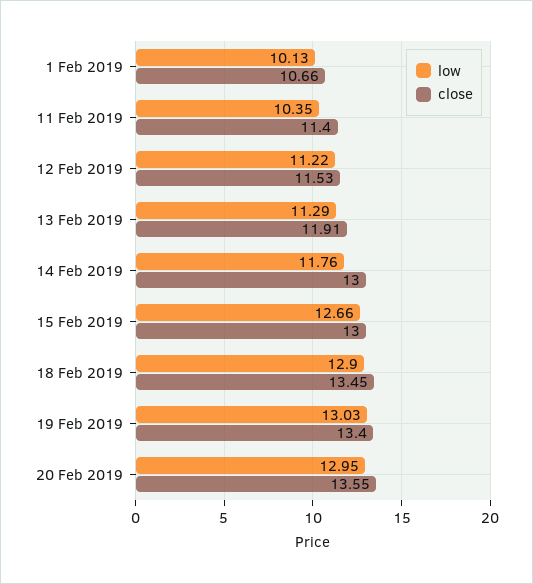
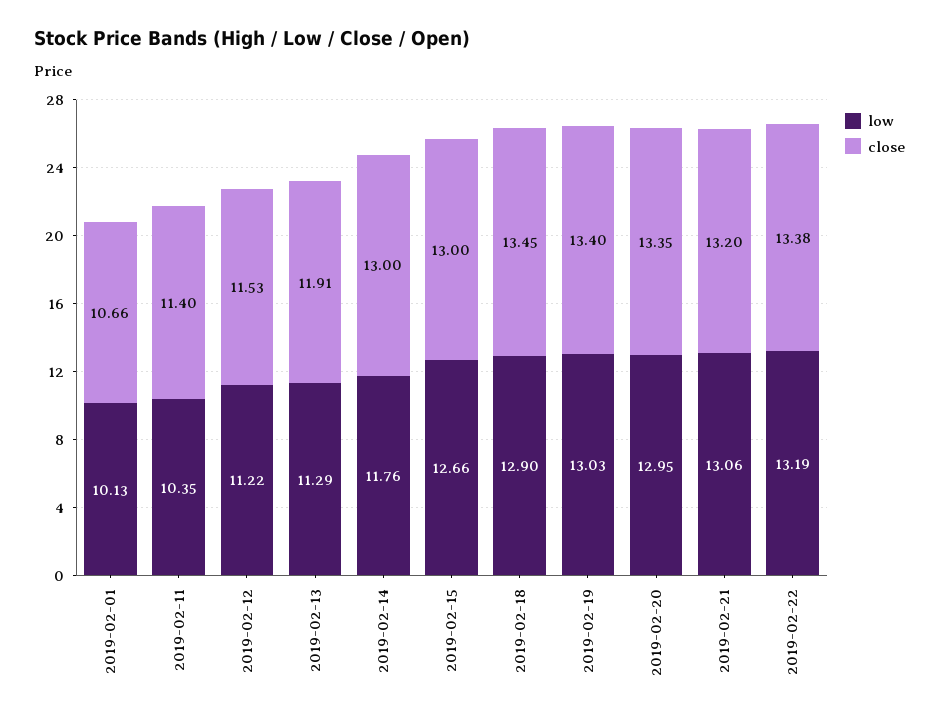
close, 20 Feb 2019: 13.55 -> 13.35
low, 2019-02-21: none -> 13.06
close, 2019-02-21: none -> 13.2
low, 2019-02-22: none -> 13.19
close, 2019-02-22: none -> 13.38

